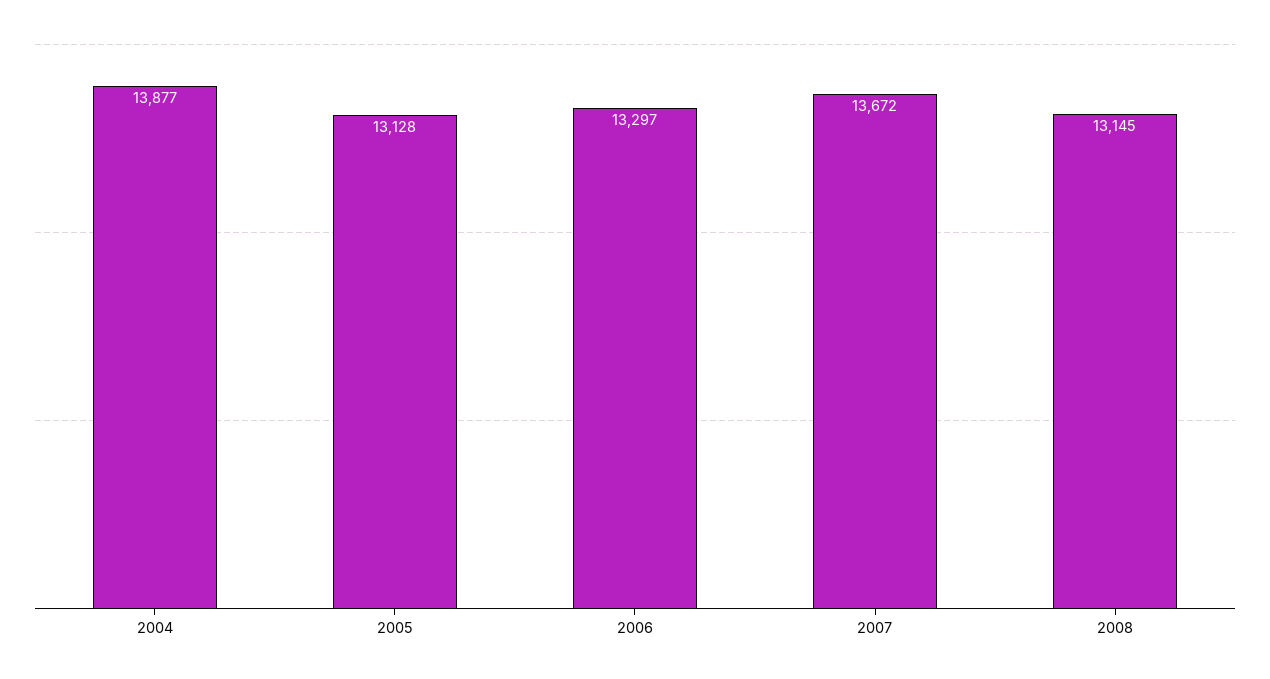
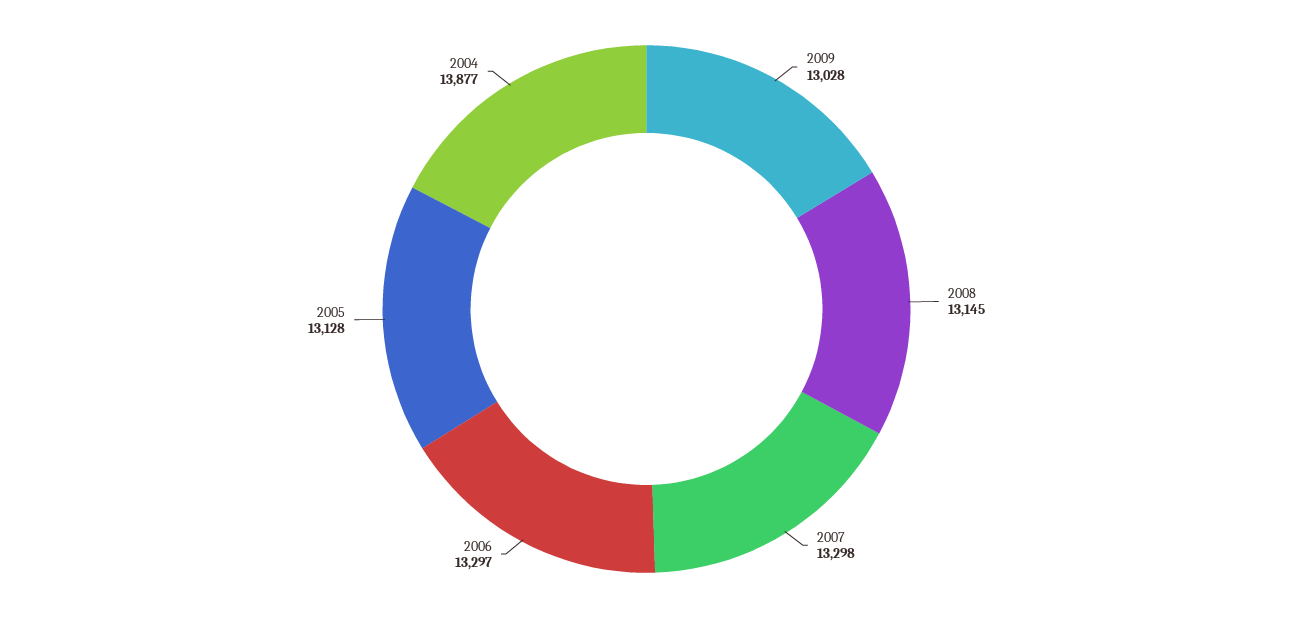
2007: 13672 -> 13298
2009: none -> 13028

